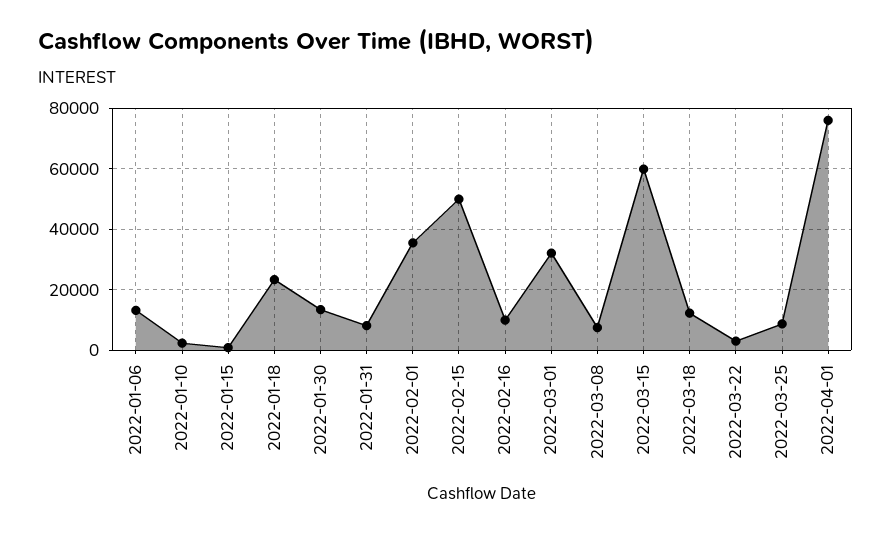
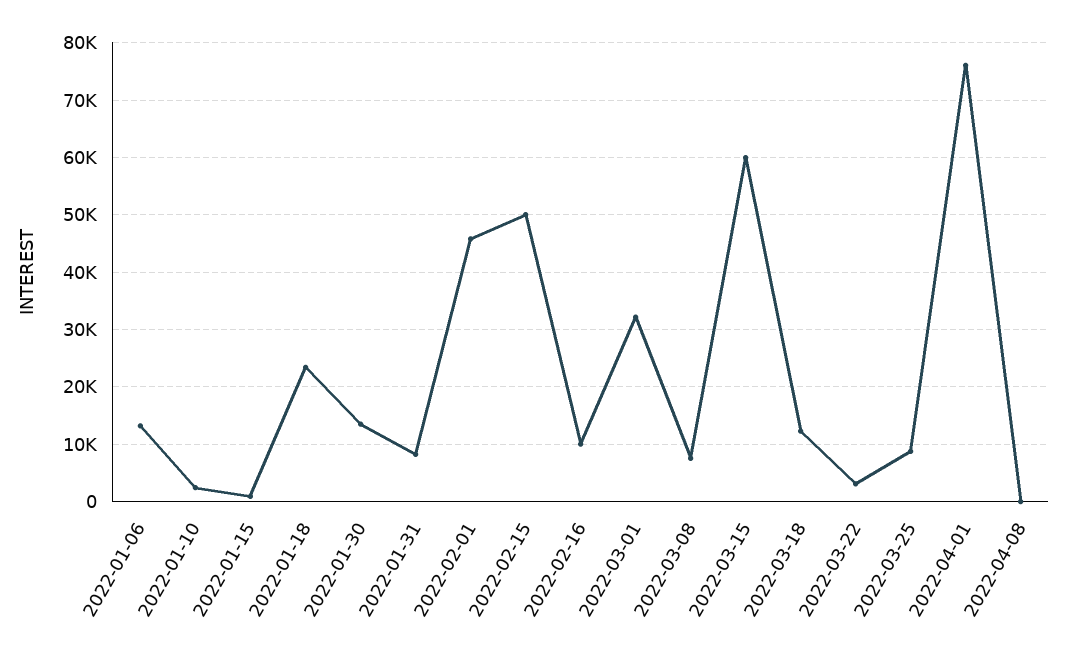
2022-02-01: 36000 -> 46000
2022-04-08: none -> 0

